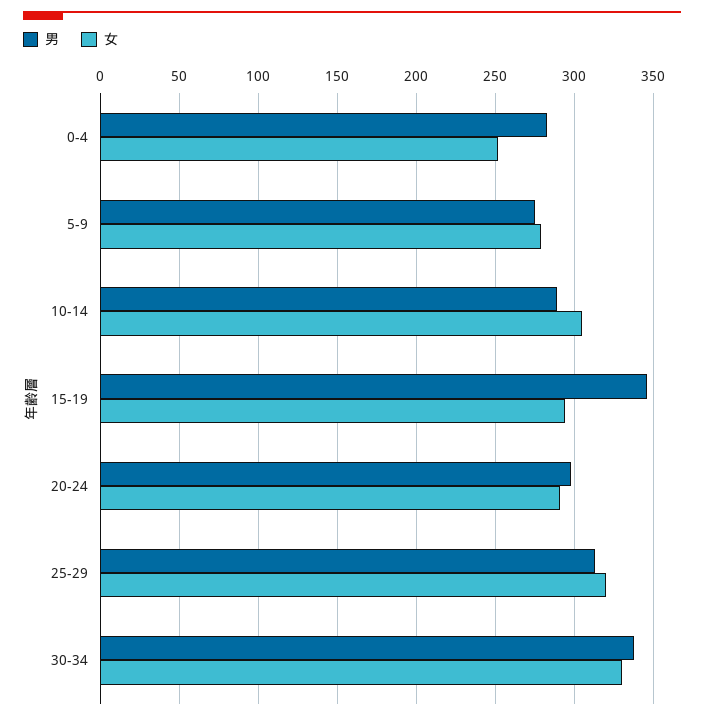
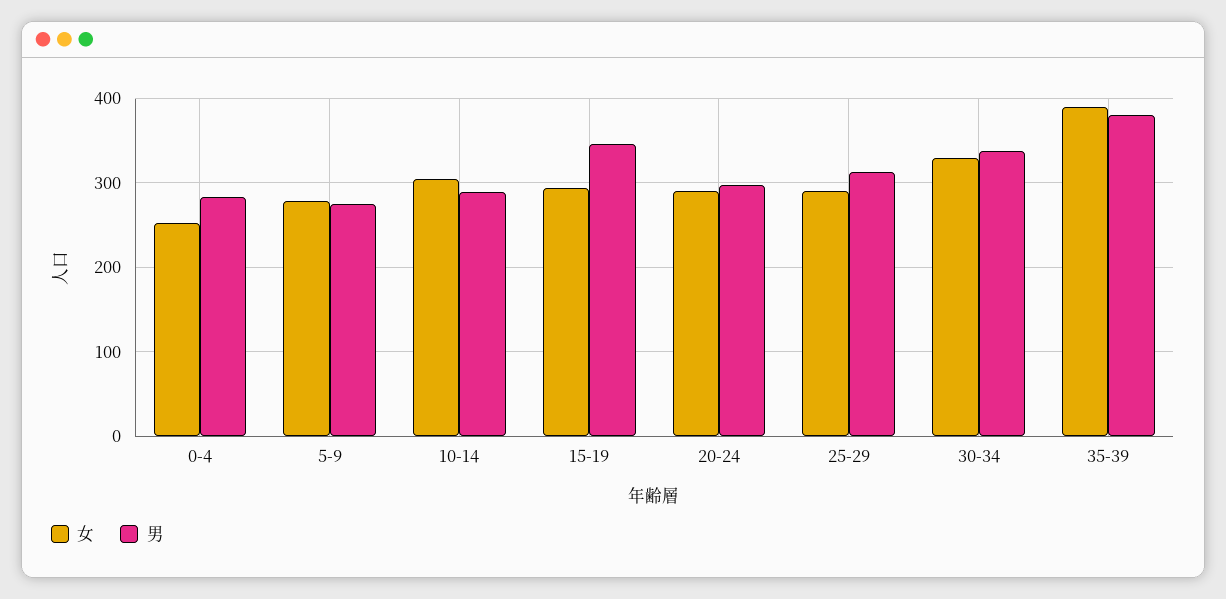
女, 25-29: 320 -> 290
女, 35-39: none -> 390
男, 35-39: none -> 380

